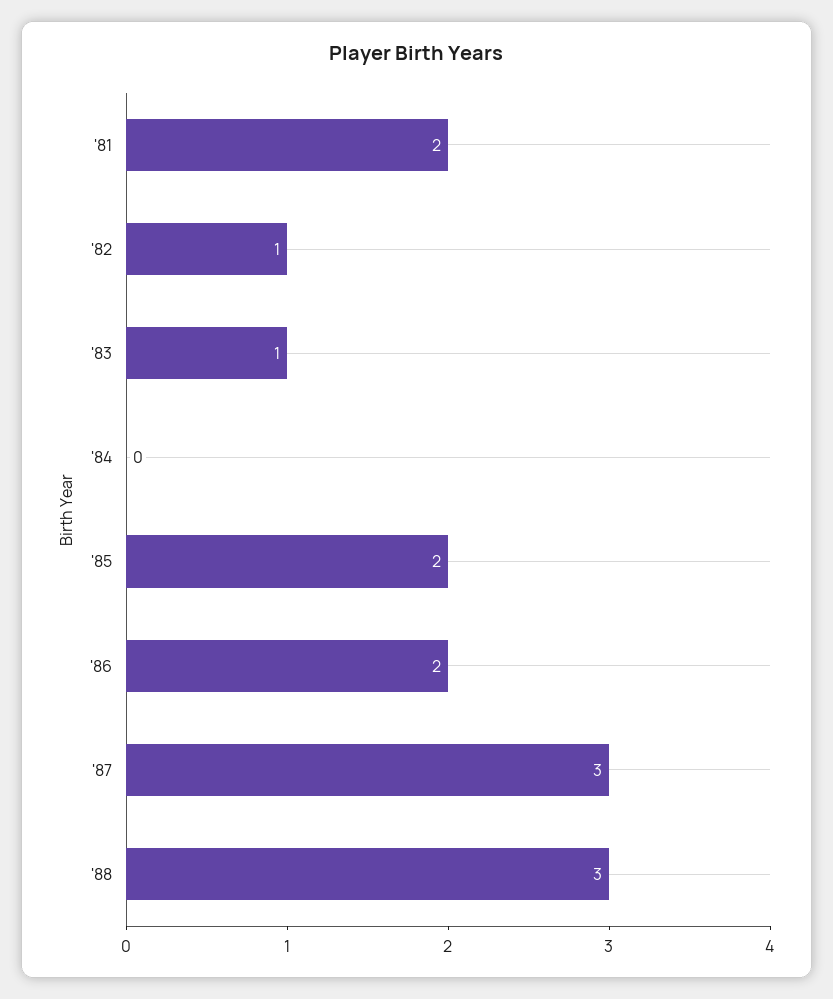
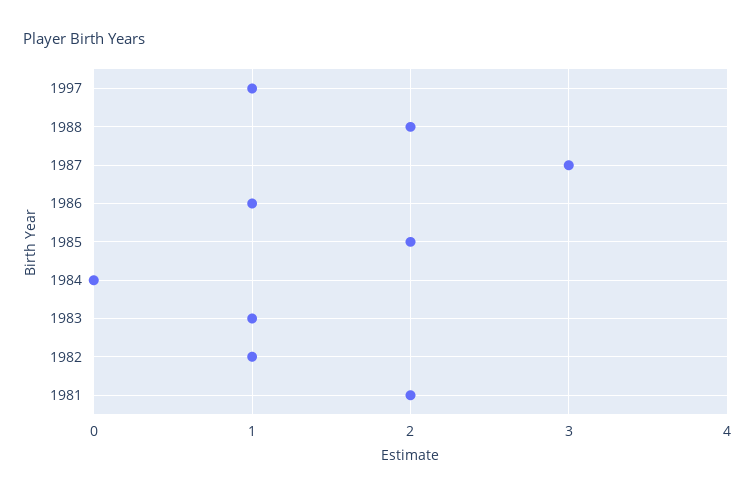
'86: 2 -> 1
'88: 3 -> 2
1997: none -> 1

